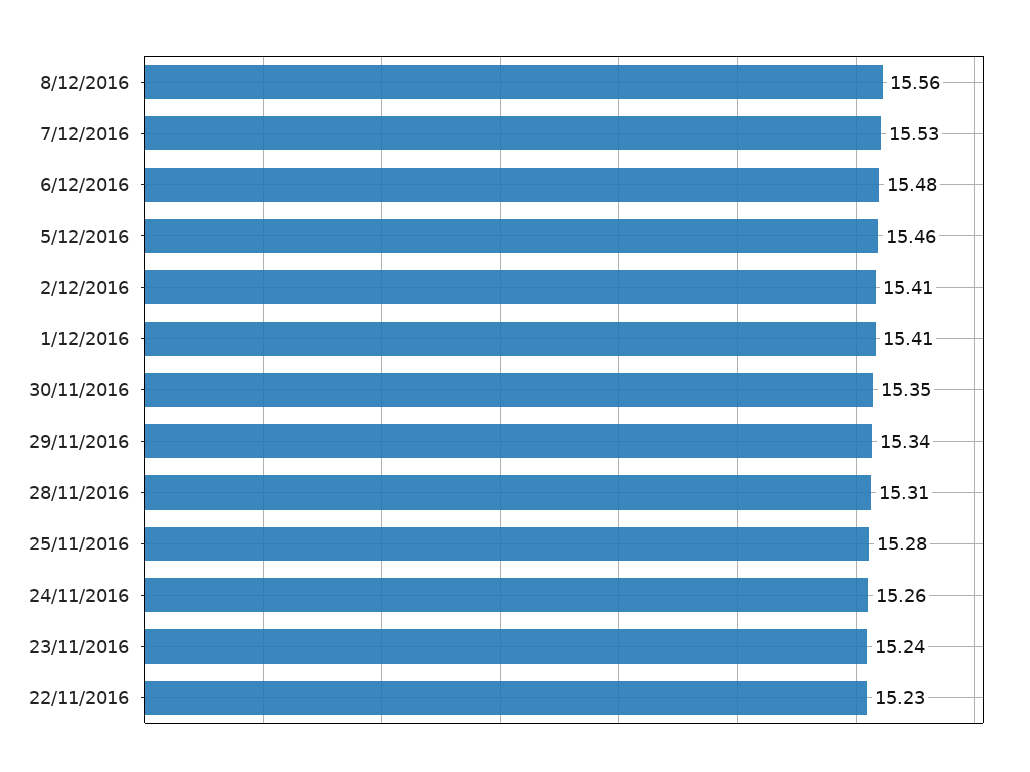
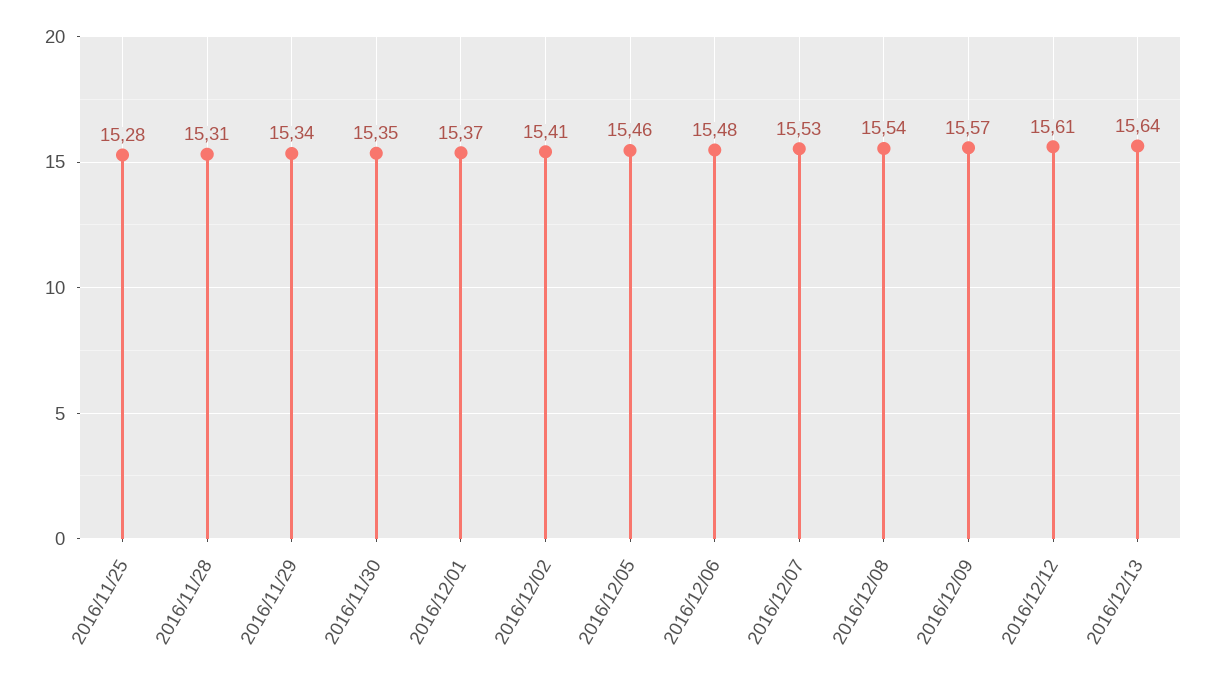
8/12/2016: 15.56 -> 15.54
1/12/2016: 15.41 -> 15.37
24/11/2016: 15.26 -> none
23/11/2016: 15.24 -> none
22/11/2016: 15.23 -> none
2016/12/09: none -> 15.57
2016/12/12: none -> 15.61
2016/12/13: none -> 15.64

